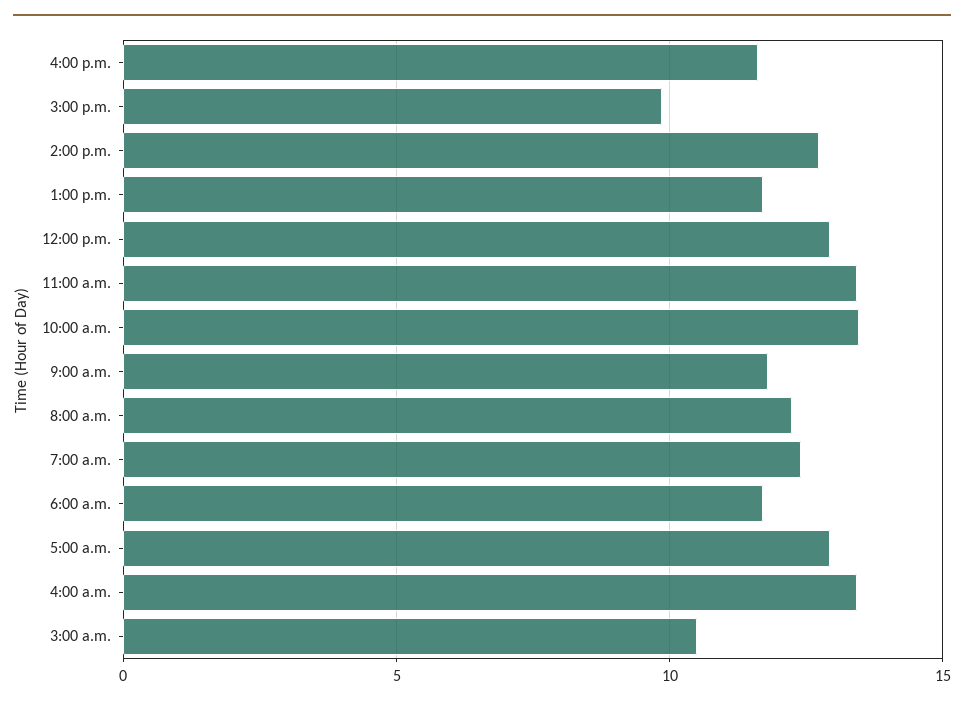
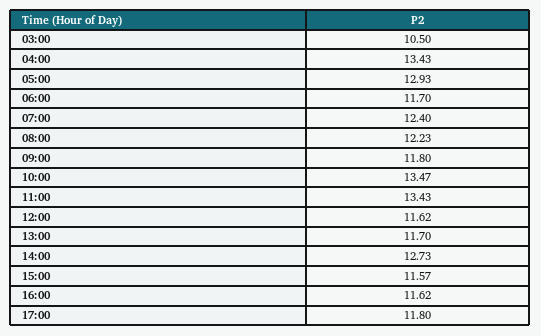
3:00 p.m.: 10 -> 11.57
12:00 p.m.: 13 -> 11.62
17:00: none -> 11.8

